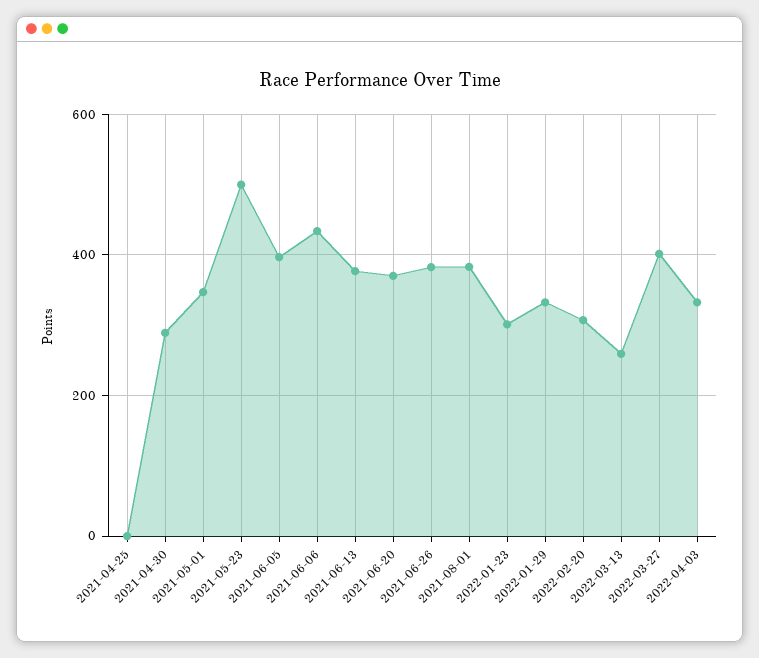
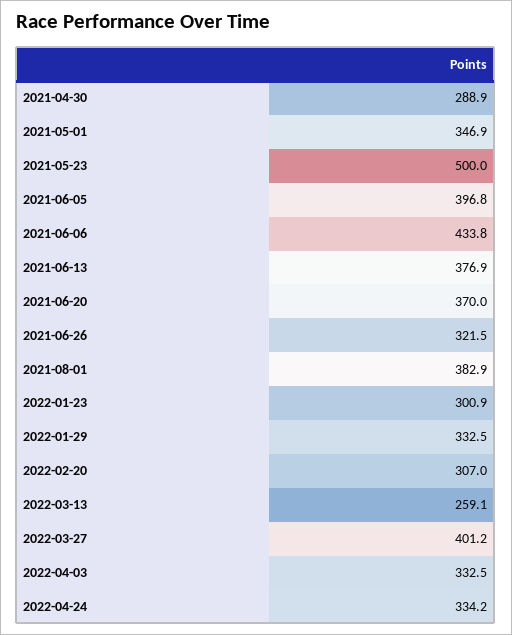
2021-04-25: 0 -> none
2021-06-26: 380 -> 321.5
2022-04-24: none -> 334.2

